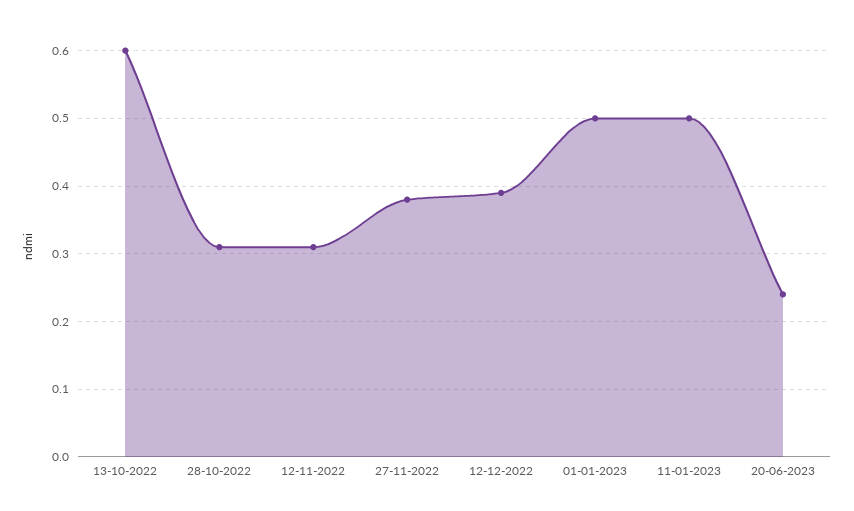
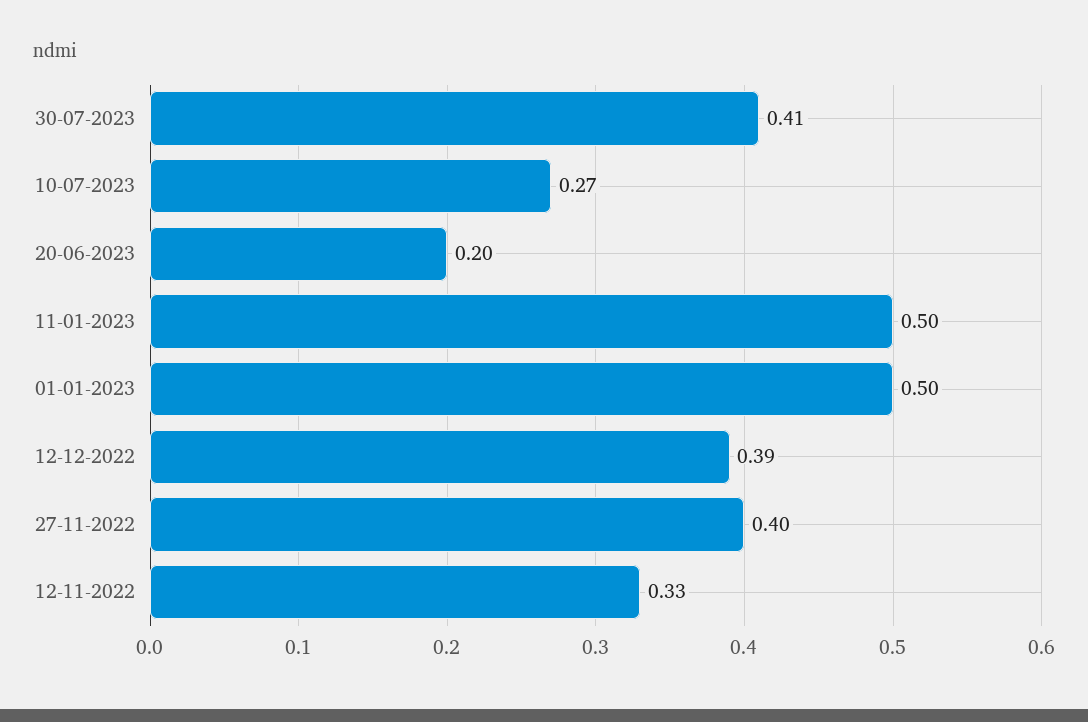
13-10-2022: 0.6 -> none
28-10-2022: 0.31 -> none
12-11-2022: 0.31 -> 0.33
27-11-2022: 0.38 -> 0.4
20-06-2023: 0.24 -> 0.2
30-07-2023: none -> 0.41
10-07-2023: none -> 0.27

